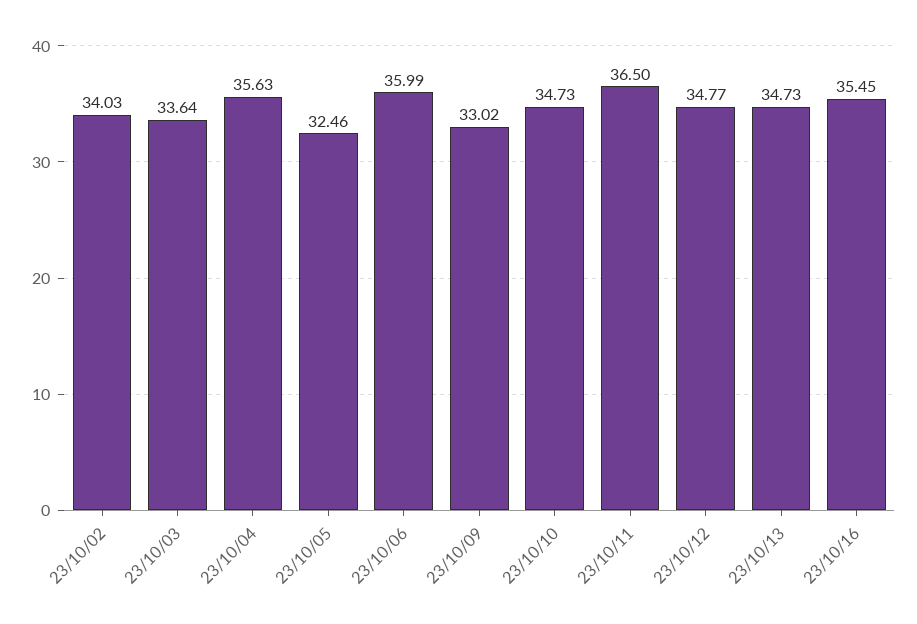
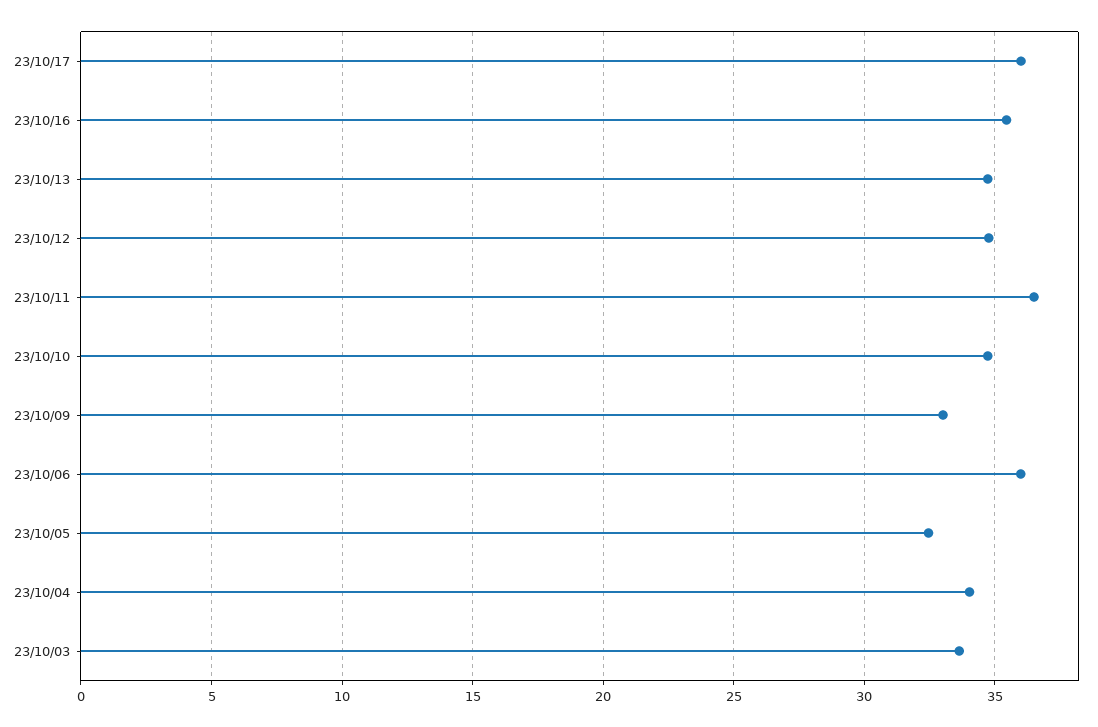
23/10/02: 34.03 -> none
23/10/04: 35.63 -> 34
23/10/17: none -> 36

